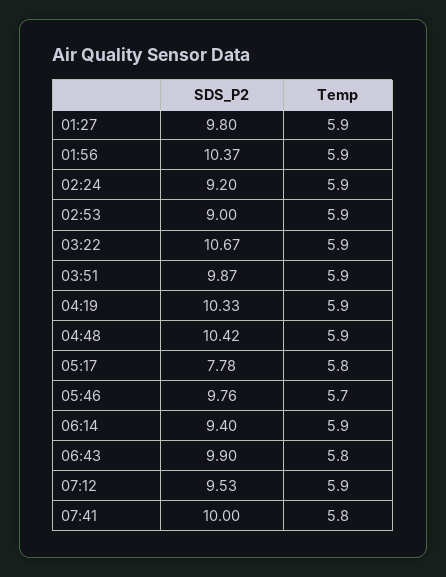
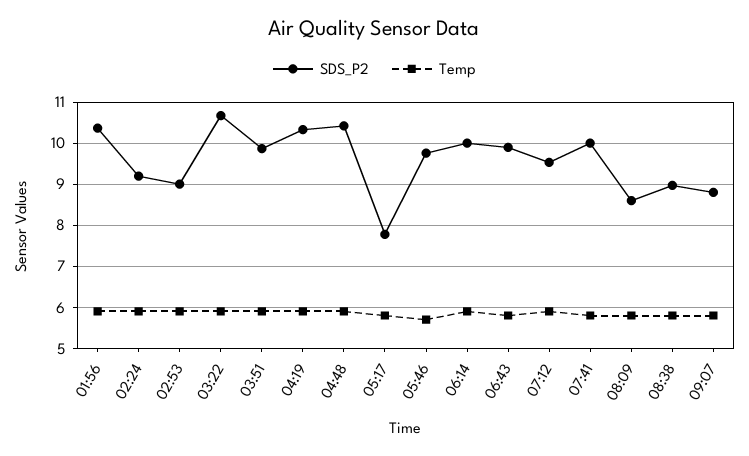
SDS_P2, 01:27: 9.8 -> none
Temp, 01:27: 5.9 -> none
SDS_P2, 06:14: 9.4 -> 10
SDS_P2, 08:09: none -> 8.6
Temp, 08:09: none -> 5.8
SDS_P2, 08:38: none -> 9
Temp, 08:38: none -> 5.8
SDS_P2, 09:07: none -> 8.8
Temp, 09:07: none -> 5.8

